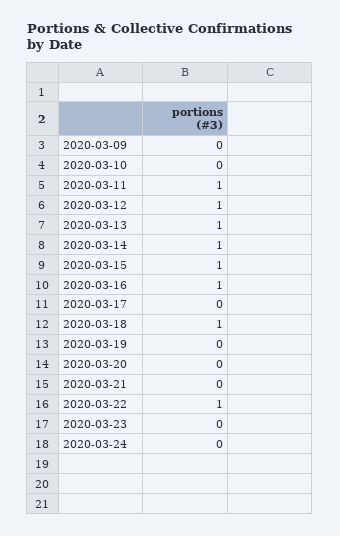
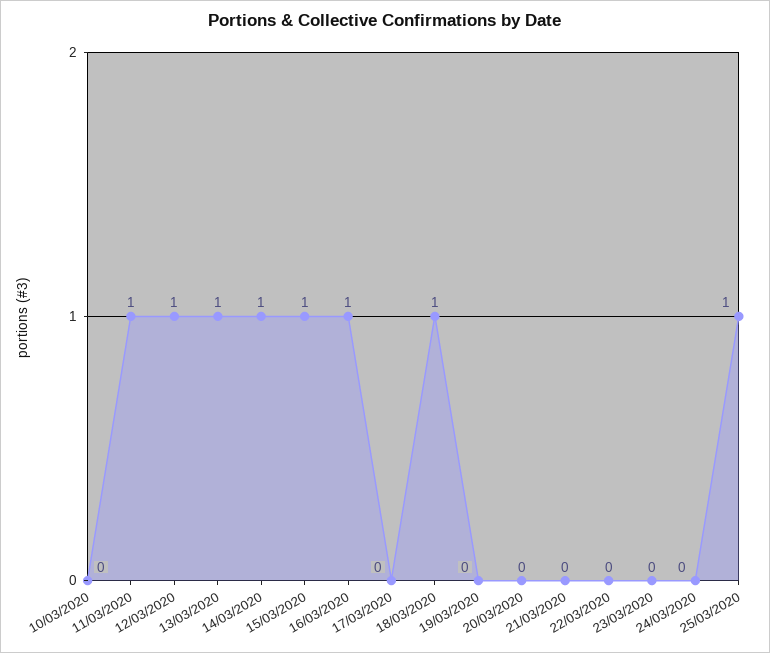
2020-03-09: 0 -> none
2020-03-22: 1 -> 0
25/03/2020: none -> 1

